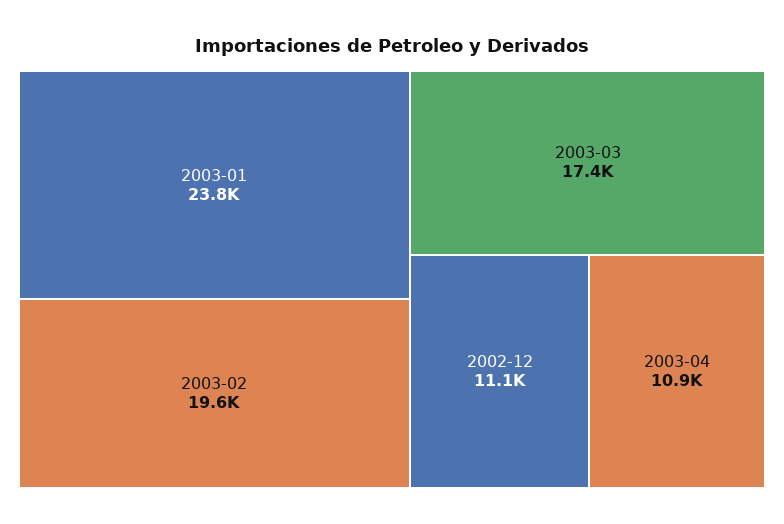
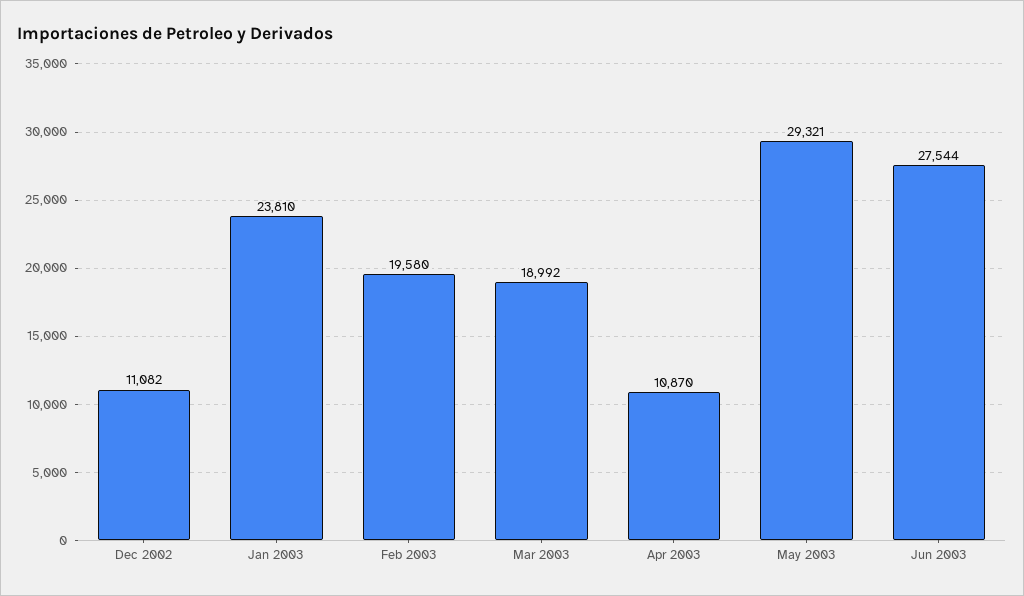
2003-03: 17400 -> 18992
May 2003: none -> 29321
Jun 2003: none -> 27544

